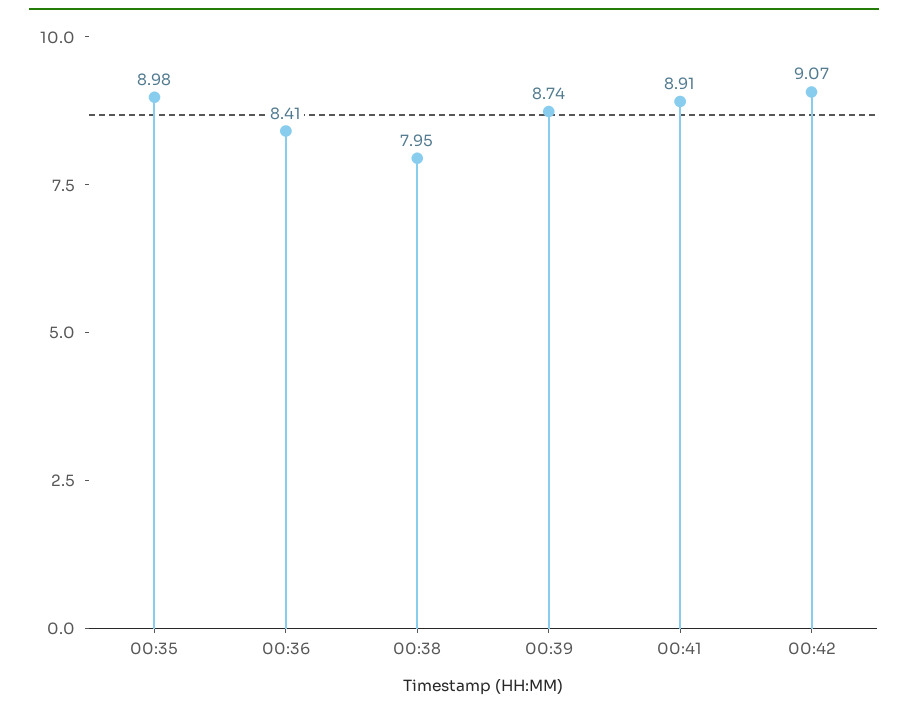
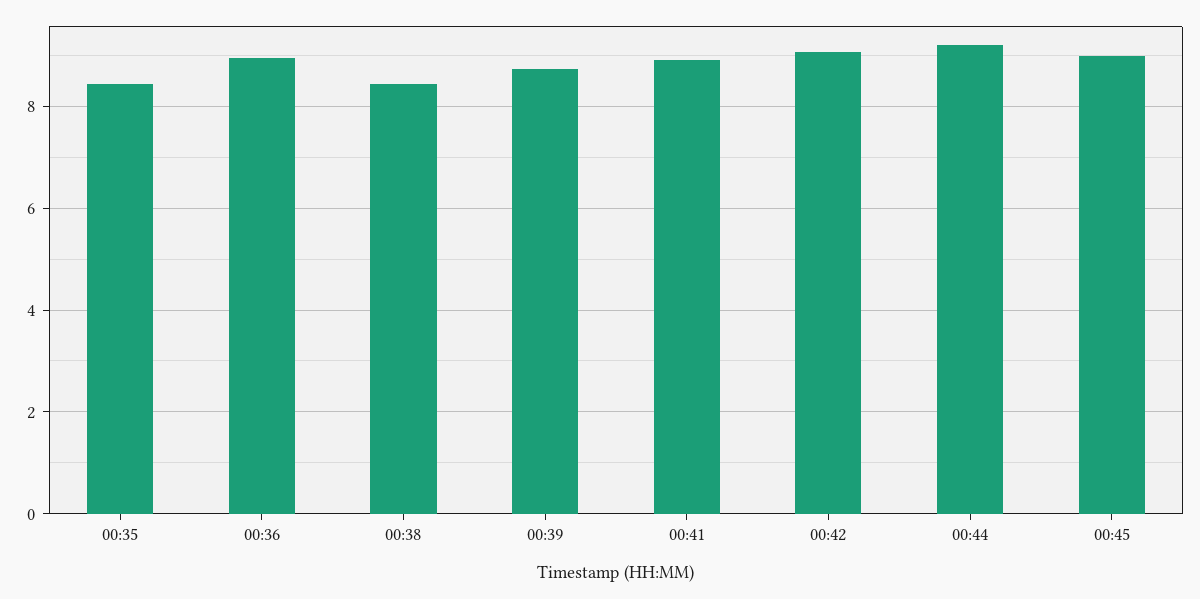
00:35: 8.98 -> 8.4
00:36: 8.41 -> 9
00:38: 7.95 -> 8.4
00:44: none -> 9.2
00:45: none -> 9

